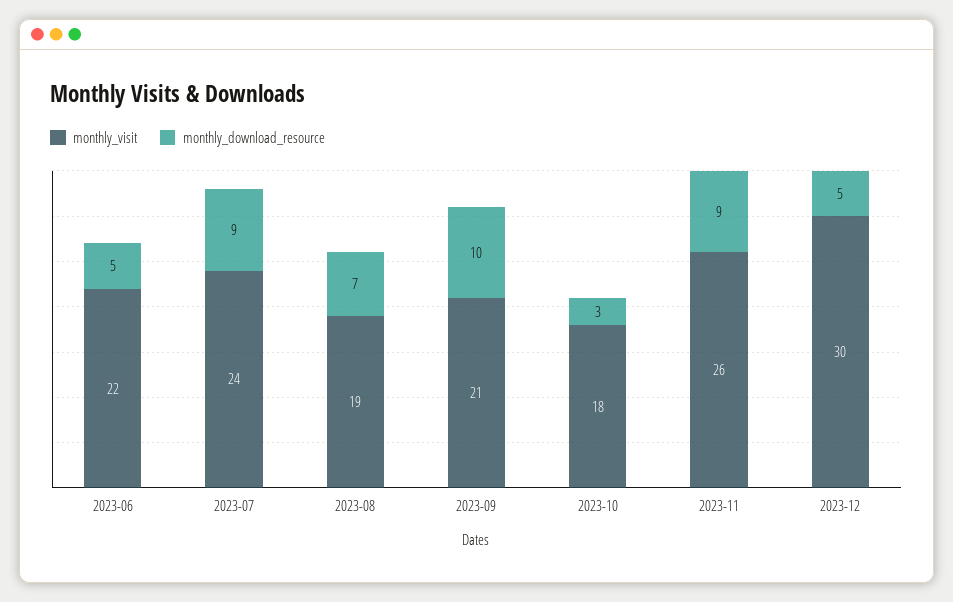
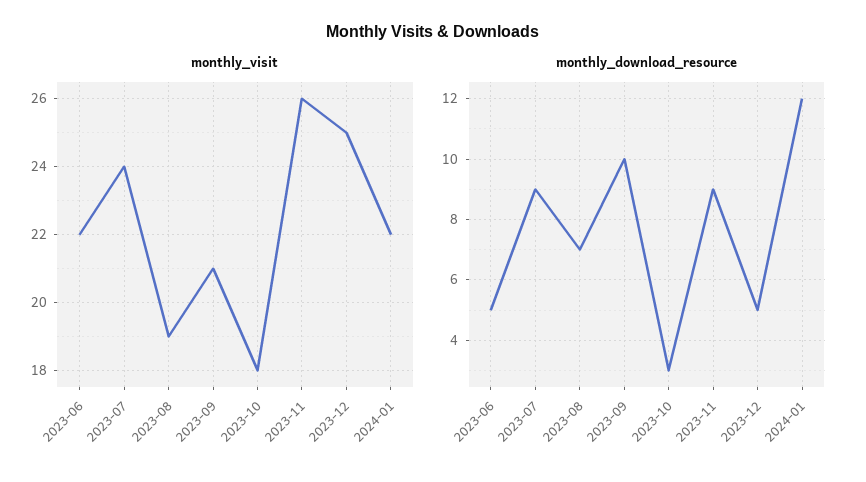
monthly_visit, 2023-12: 30 -> 25
monthly_visit, 2024-01: none -> 22
monthly_download_resource, 2024-01: none -> 12

